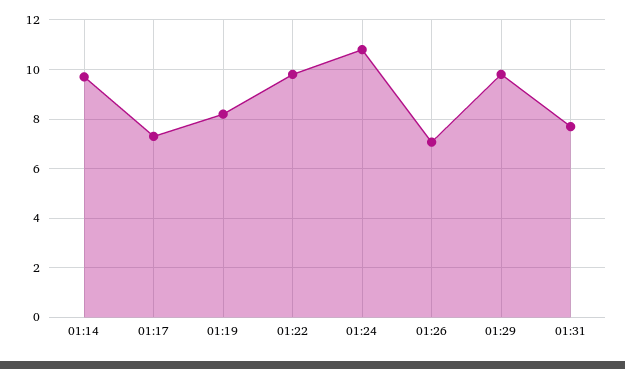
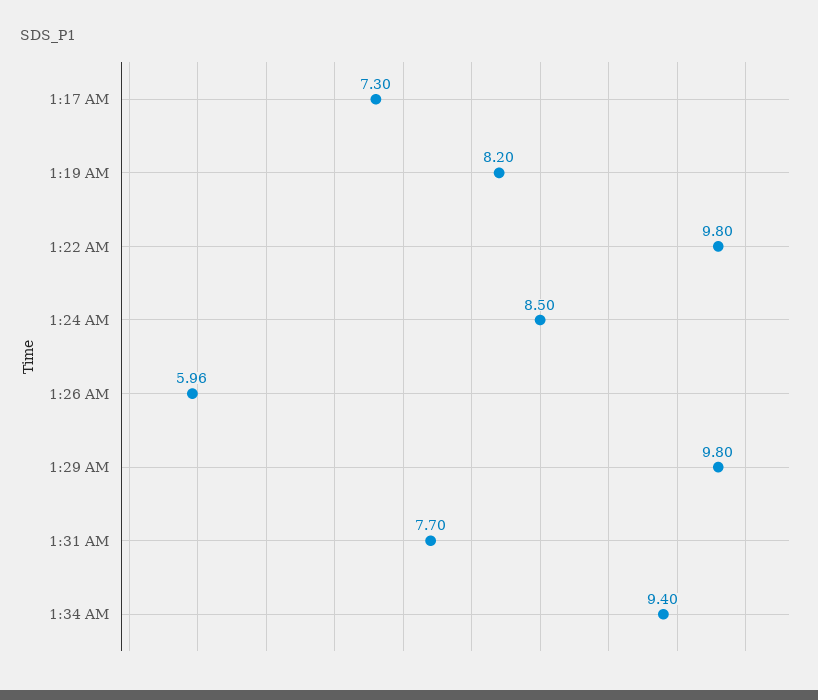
01:14: 9.75 -> none
01:24: 10.75 -> 8.5
01:26: 7 -> 5.96
1:34 AM: none -> 9.4

